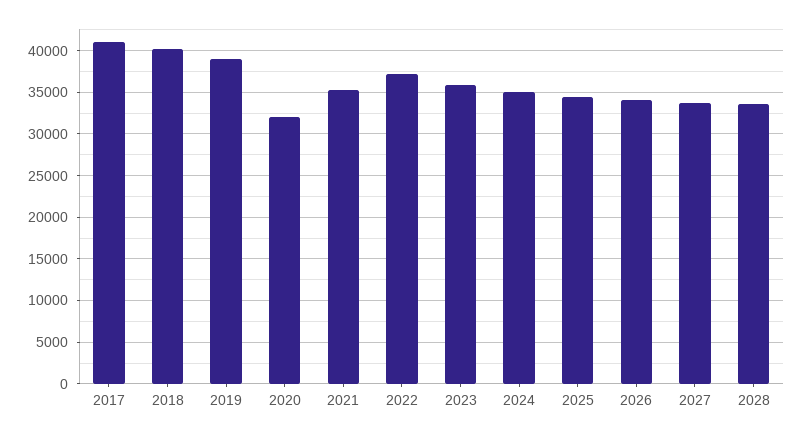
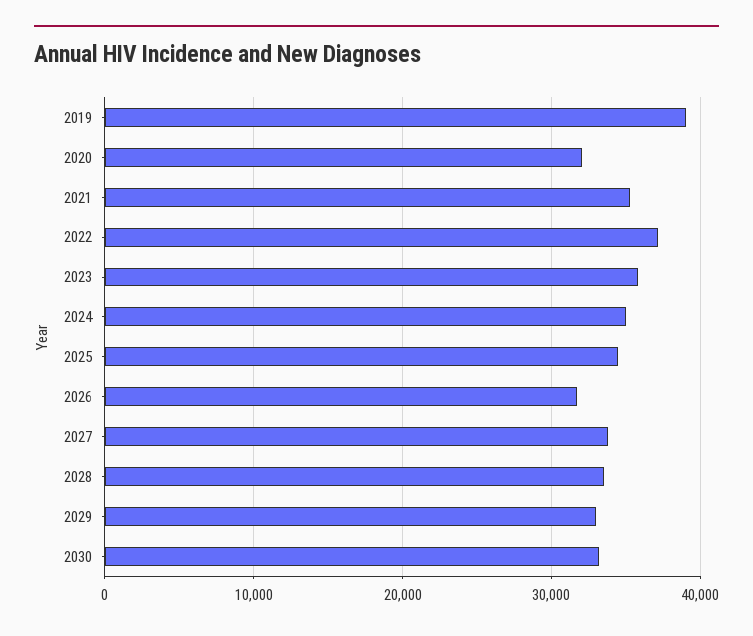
2017: 41000 -> none
2018: 40000 -> none
2026: 34000 -> 32000
2029: none -> 33000
2030: none -> 33000

